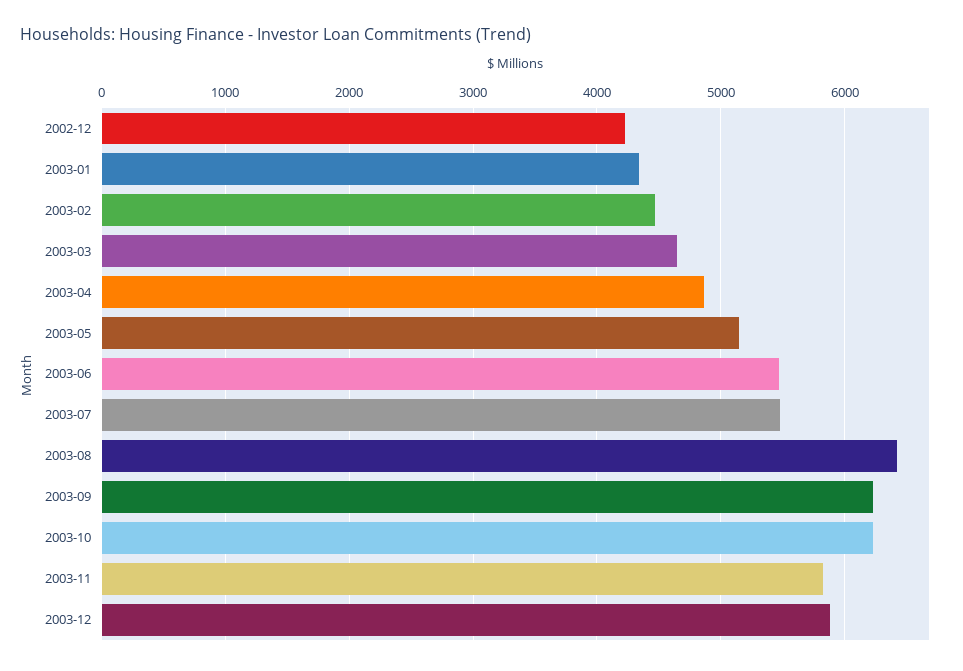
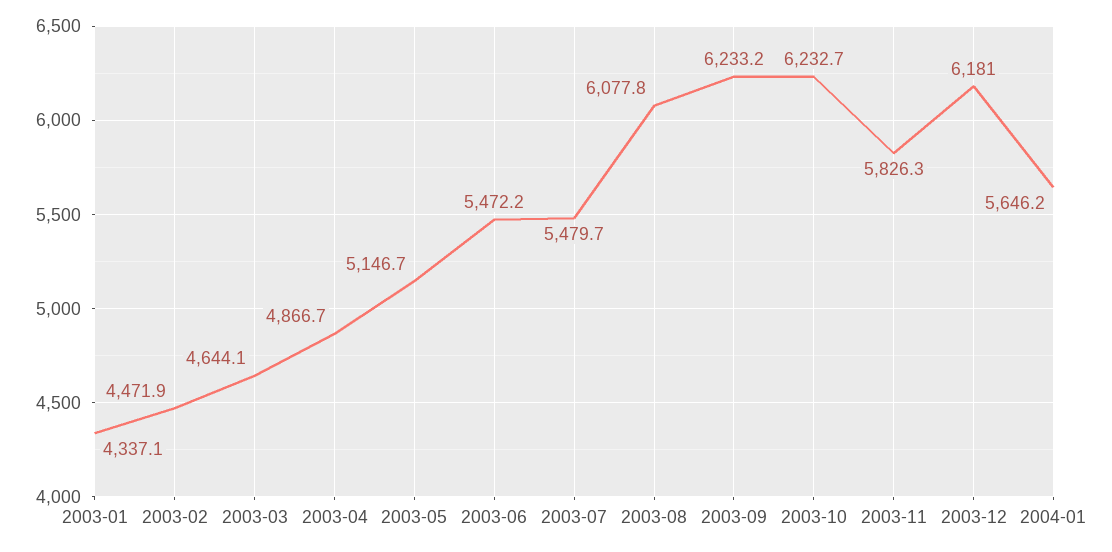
2002-12: 4200 -> none
2003-08: 6400 -> 6077.8
2003-12: 5900 -> 6181
2004-01: none -> 5646.2

